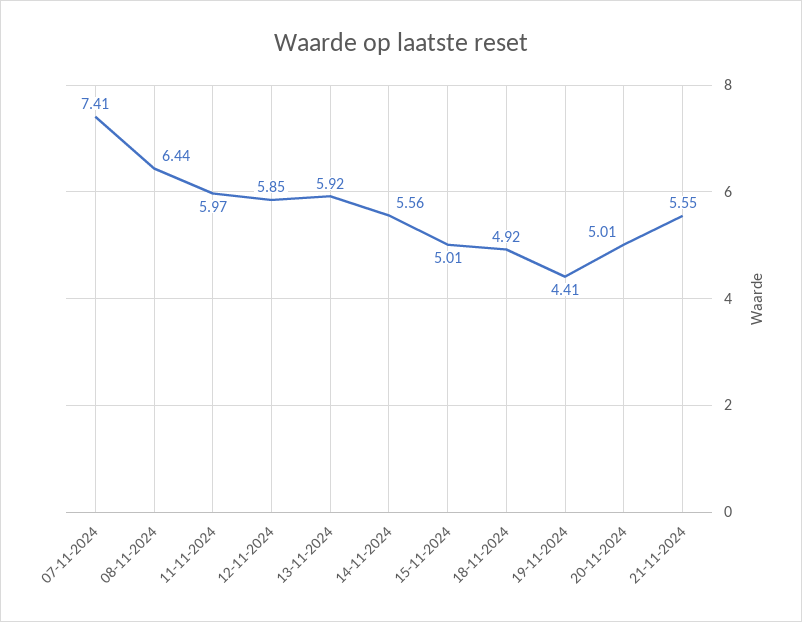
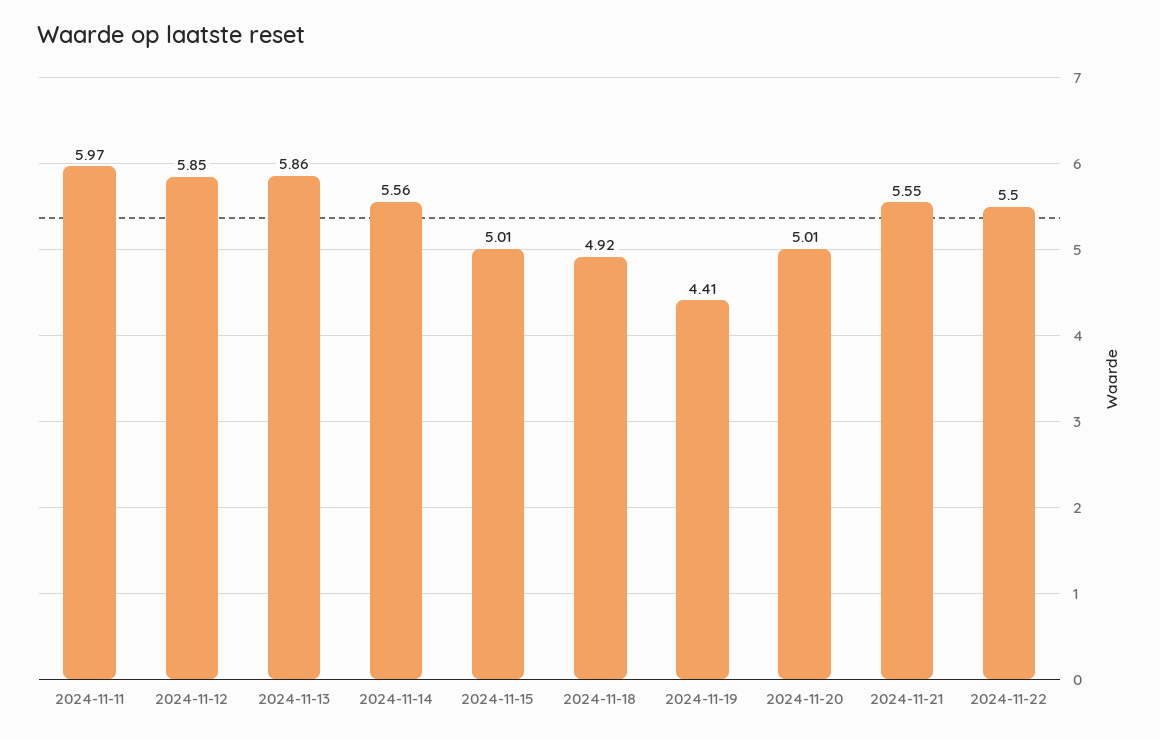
07-11-2024: 7.41 -> none
08-11-2024: 6.44 -> none
13-11-2024: 5.92 -> 5.86
2024-11-22: none -> 5.5

